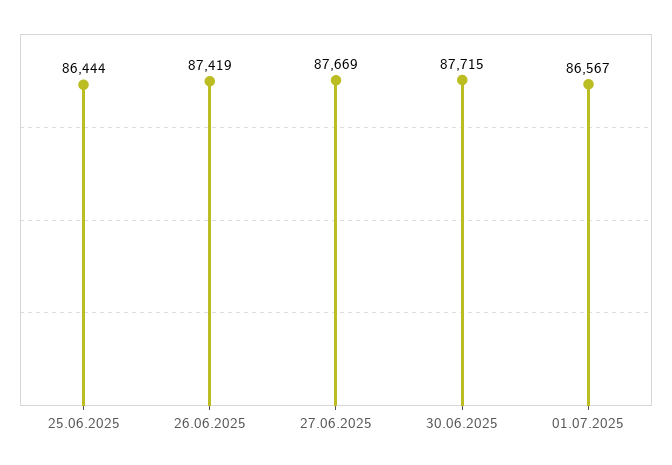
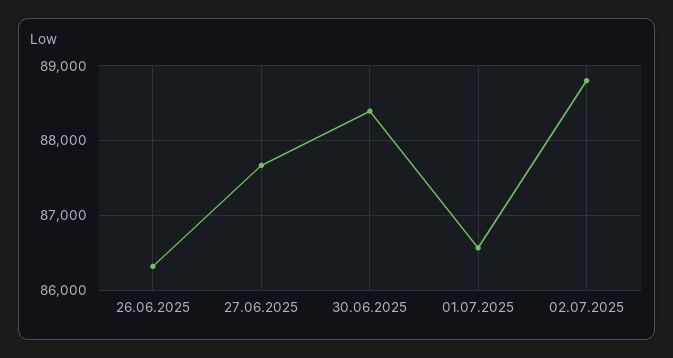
25.06.2025: 86444 -> none
26.06.2025: 87419 -> 86300
30.06.2025: 87715 -> 88400
02.07.2025: none -> 88800

